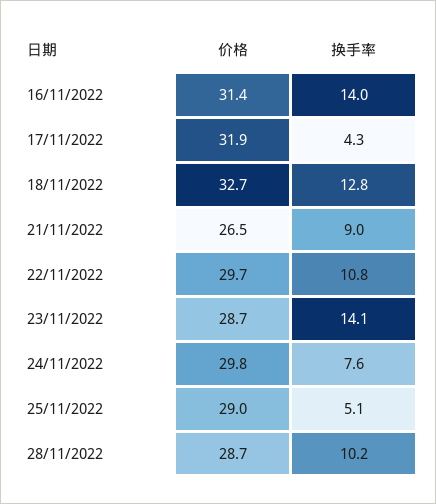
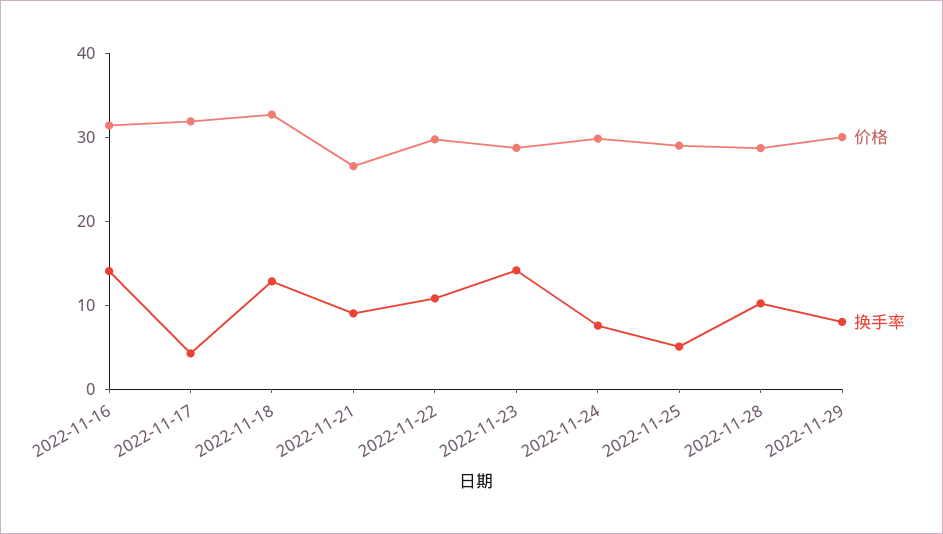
价格, 2022-11-29: none -> 30
换手率, 2022-11-29: none -> 8

